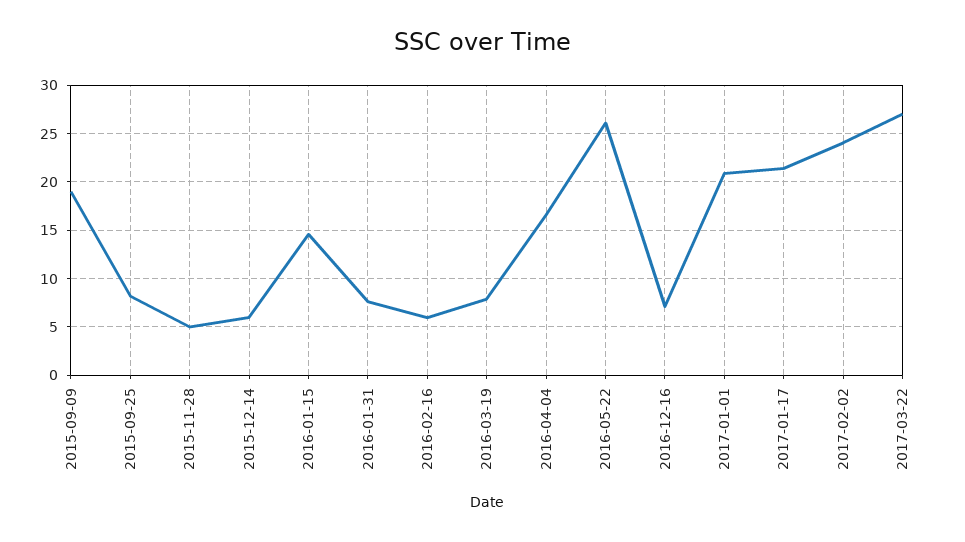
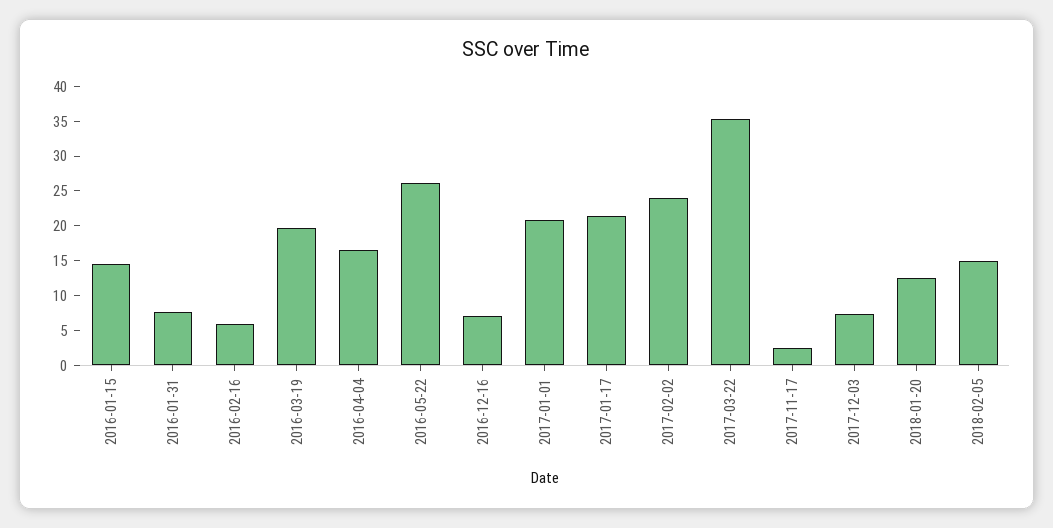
2015-09-09: 19 -> none
2015-09-25: 8 -> none
2015-11-28: 5 -> none
2015-12-14: 6 -> none
2016-03-19: 8 -> 20
2017-03-22: 27 -> 35
2017-11-17: none -> 2.5
2017-12-03: none -> 7.5
2018-01-20: none -> 12.5
2018-02-05: none -> 15

